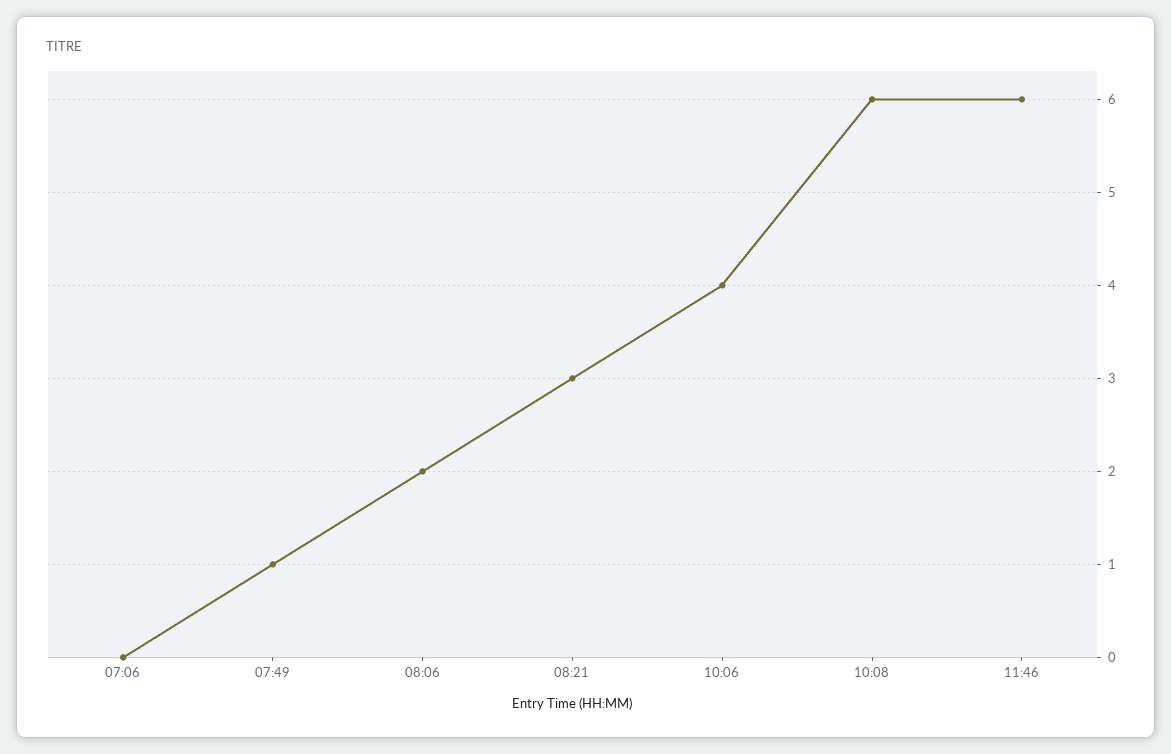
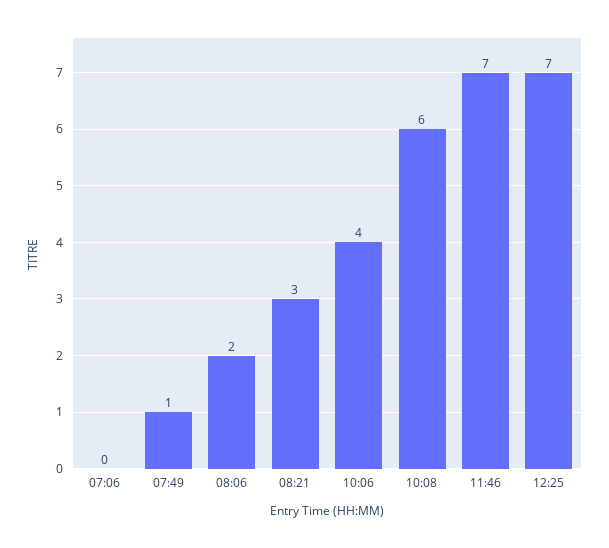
11:46: 6 -> 7
12:25: none -> 7

